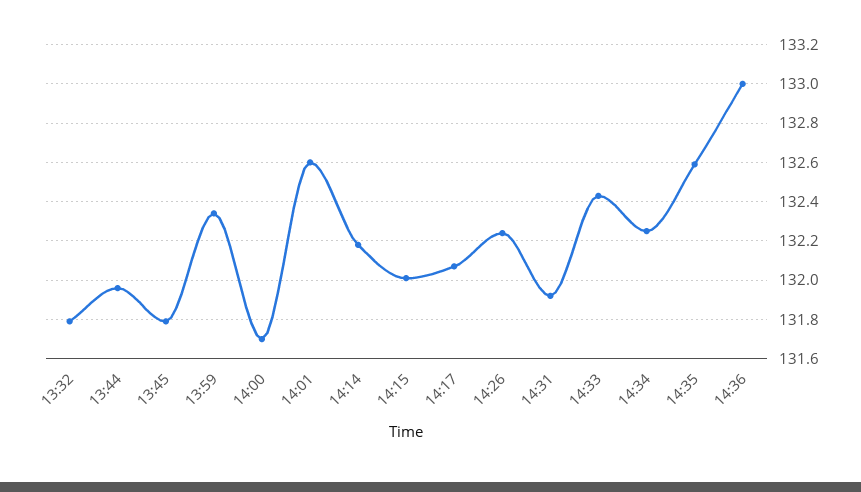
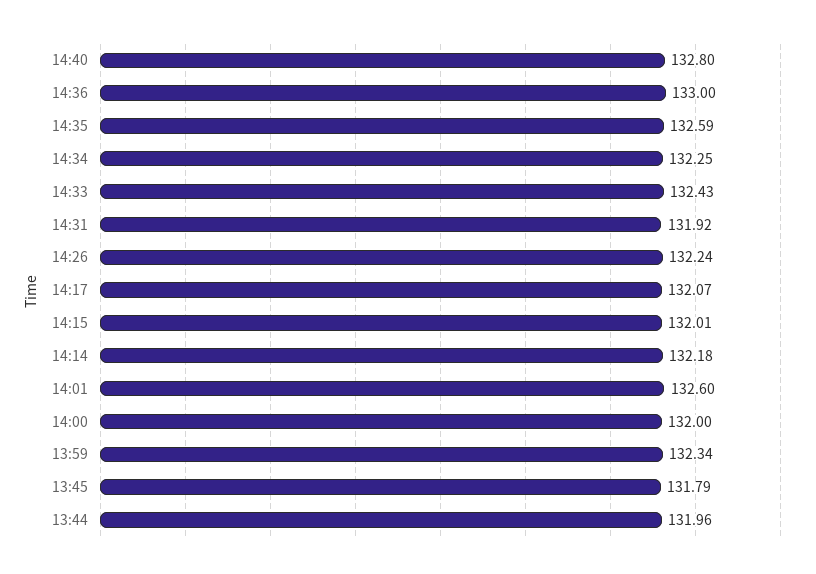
13:32: 131.8 -> none
14:00: 131.7 -> 132
14:40: none -> 132.8

